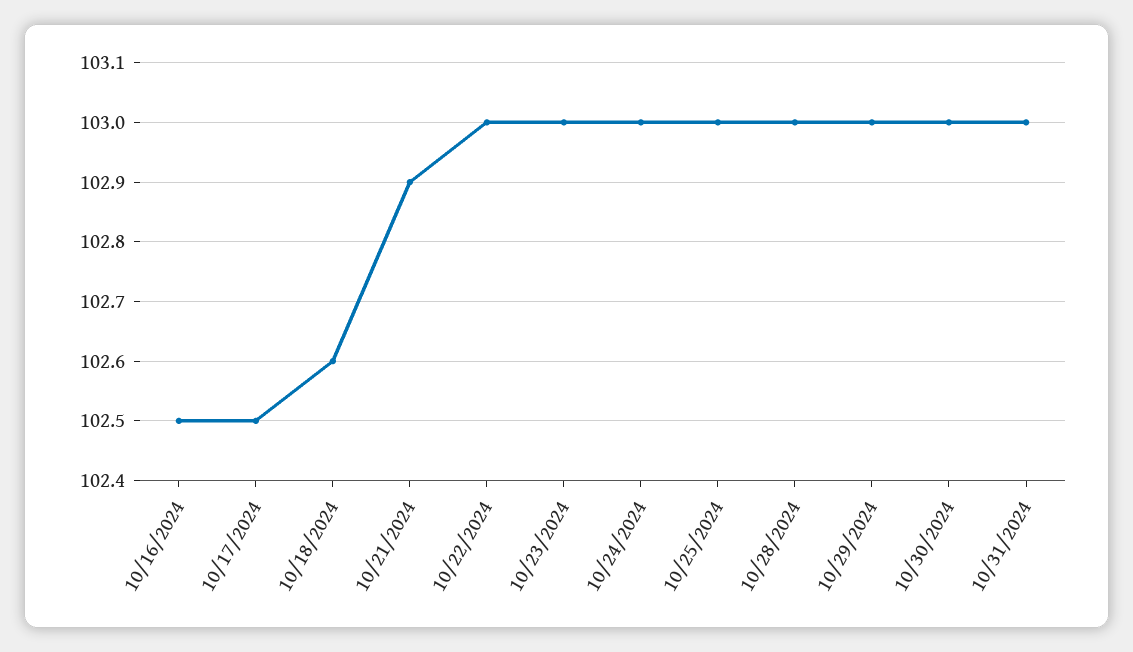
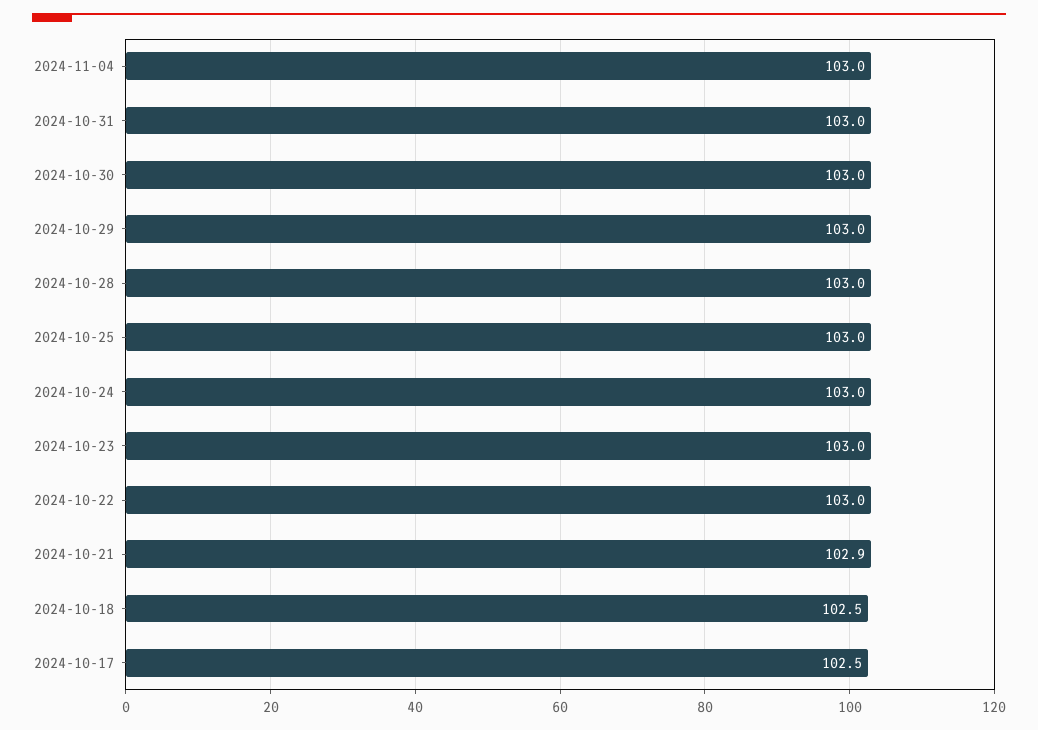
10/16/2024: 102.5 -> none
10/18/2024: 102.6 -> 102.5
2024-11-04: none -> 103

